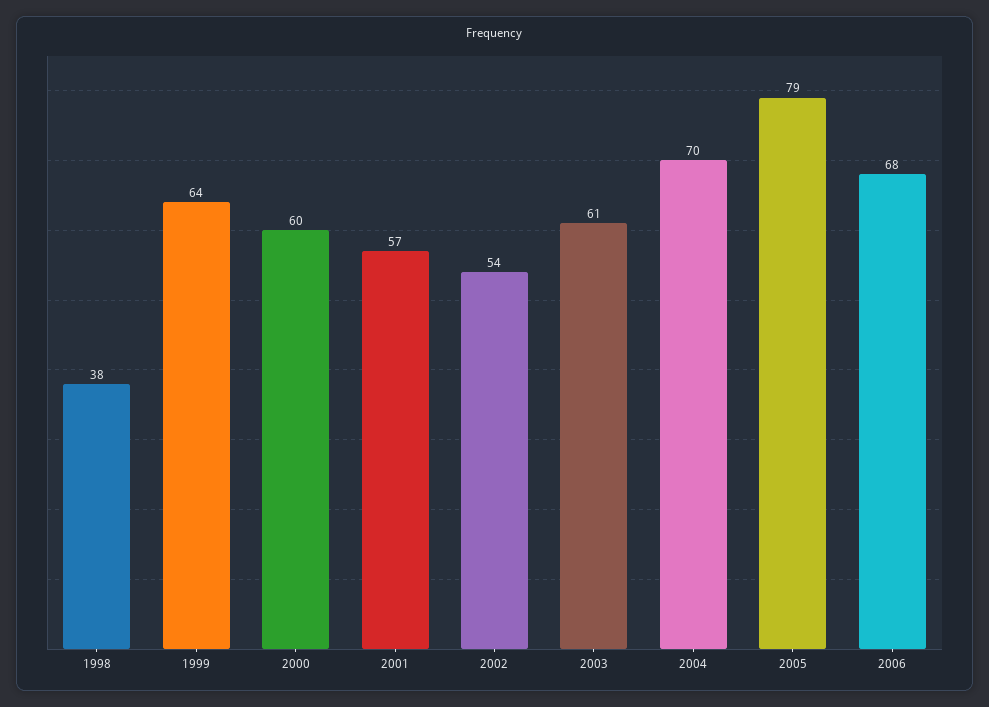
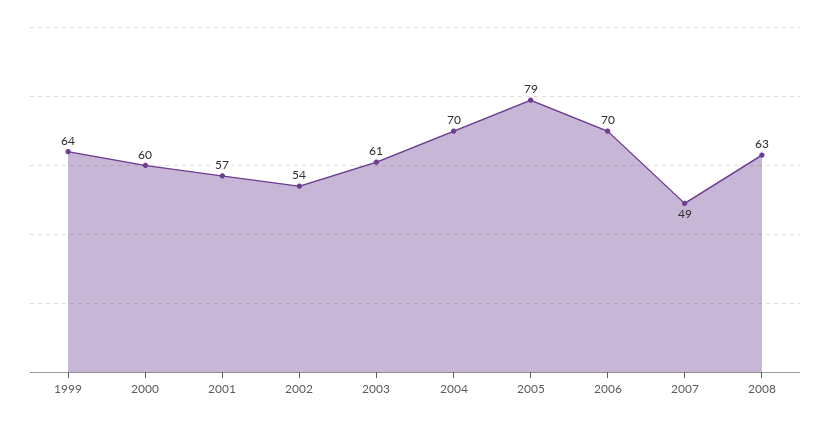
1998: 38 -> none
2006: 68 -> 70
2007: none -> 49
2008: none -> 63

